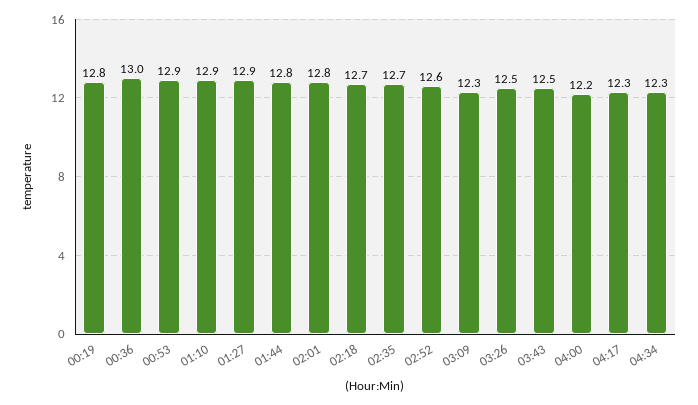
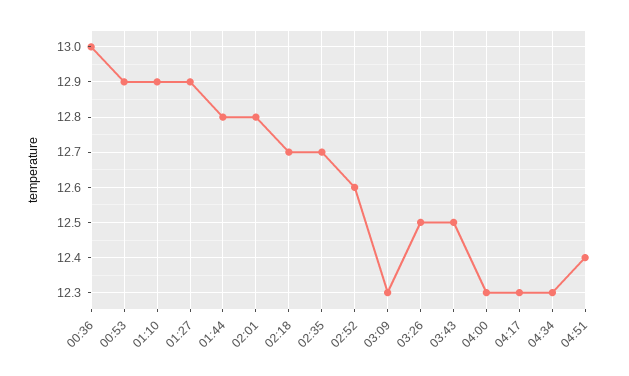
00:19: 12.8 -> none
04:00: 12.2 -> 12.3
04:51: none -> 12.4

